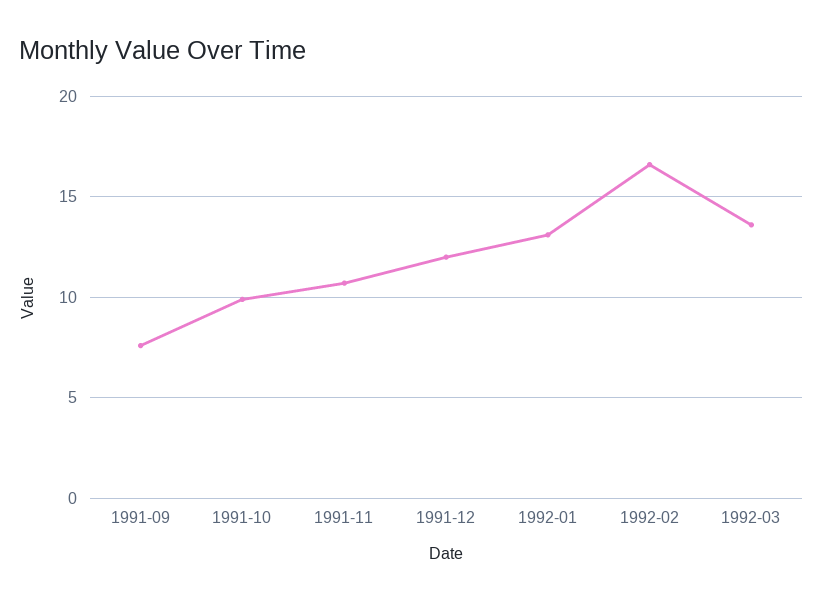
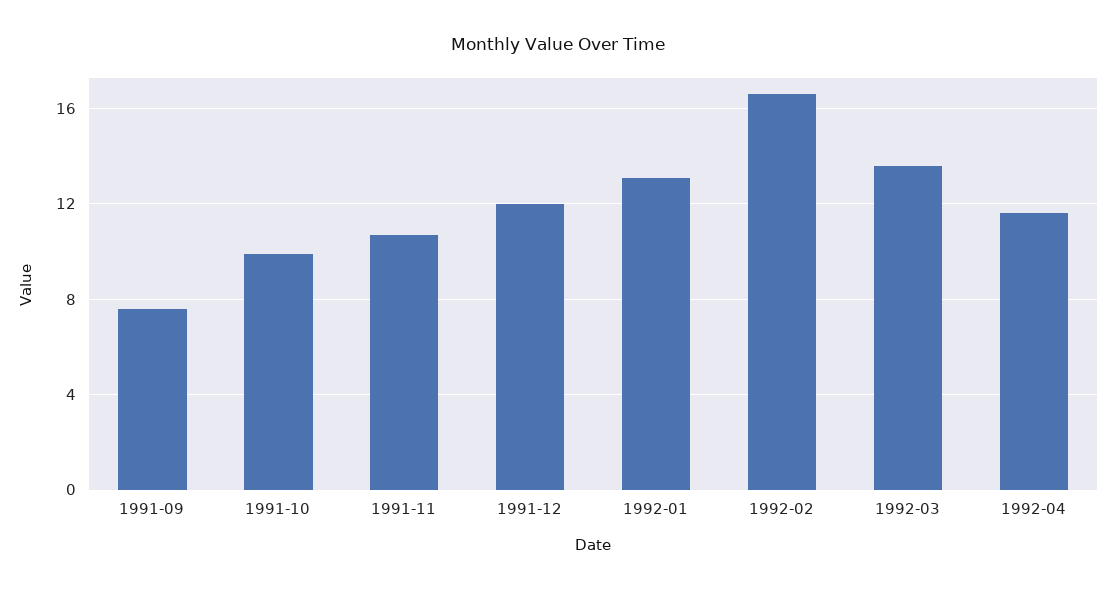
1992-04: none -> 11.5

